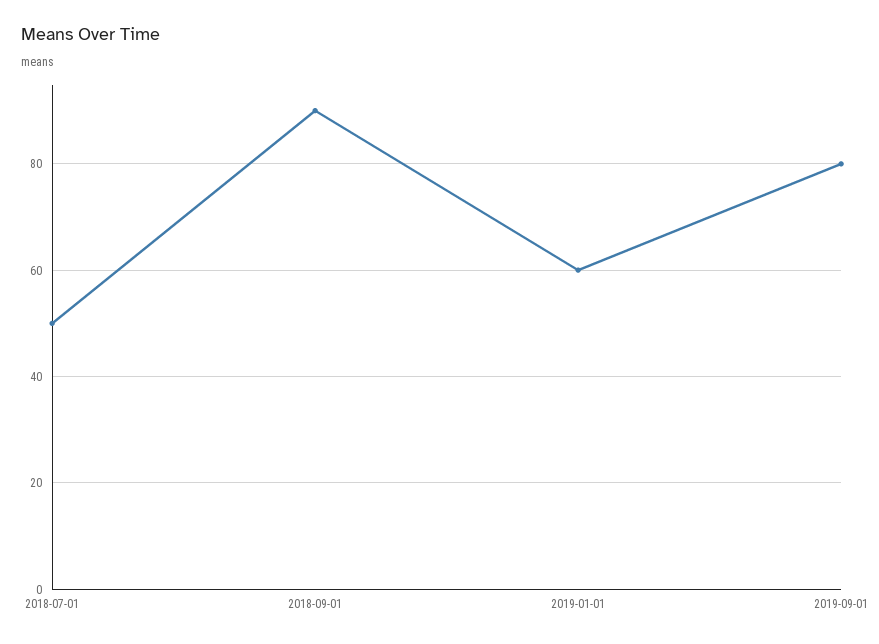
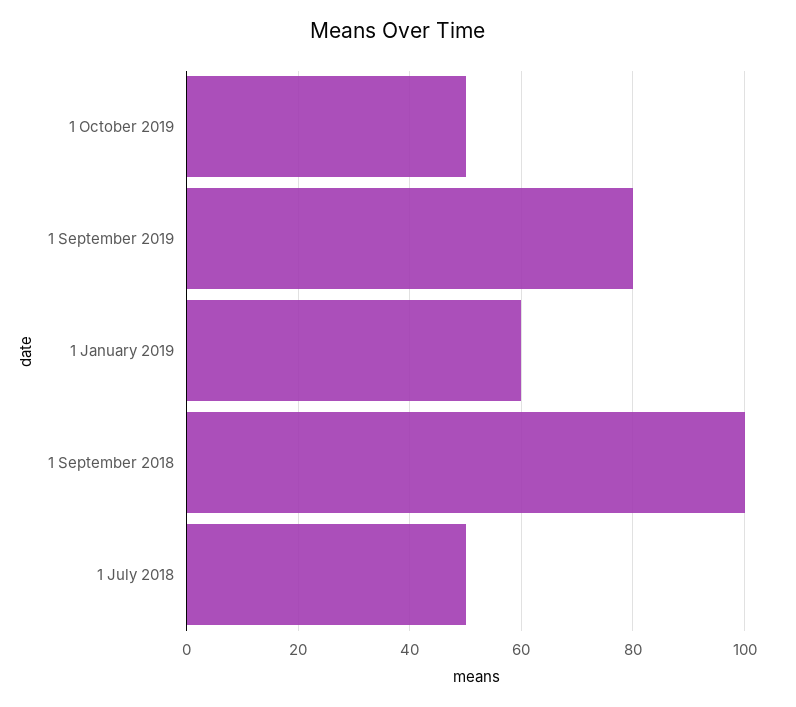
2018-09-01: 90 -> 100
1 October 2019: none -> 50

